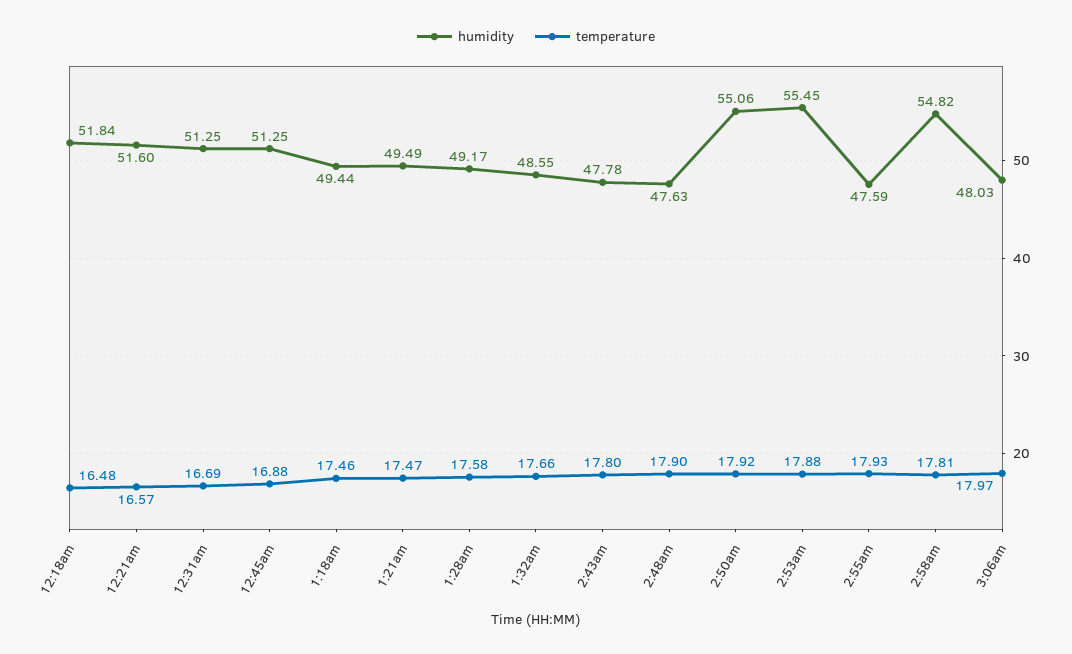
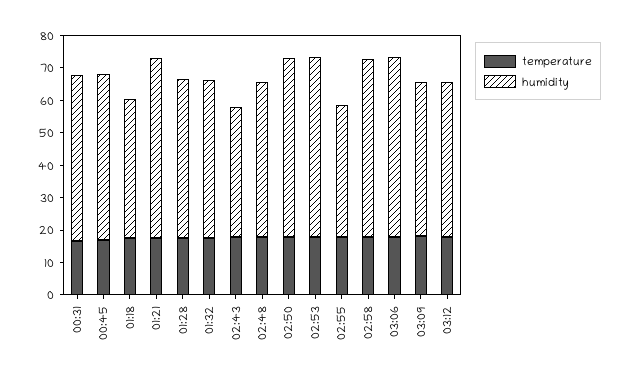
humidity, 12:18am: 51.84 -> none
temperature, 12:18am: 16.48 -> none
humidity, 12:21am: 51.6 -> none
temperature, 12:21am: 16.57 -> none
humidity, 1:18am: 49.44 -> 42.5
humidity, 1:21am: 49.49 -> 55
humidity, 2:43am: 47.78 -> 40
humidity, 2:55am: 47.59 -> 40
humidity, 3:06am: 48.03 -> 55
temperature, 03:09: none -> 17.5
humidity, 03:09: none -> 47.5
temperature, 03:12: none -> 17.5
humidity, 03:12: none -> 47.5

